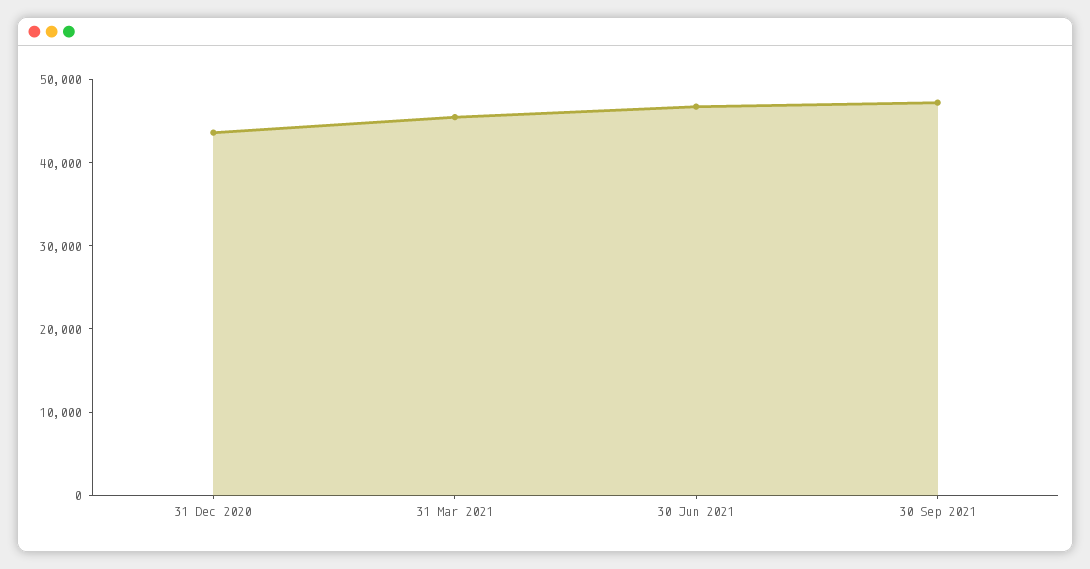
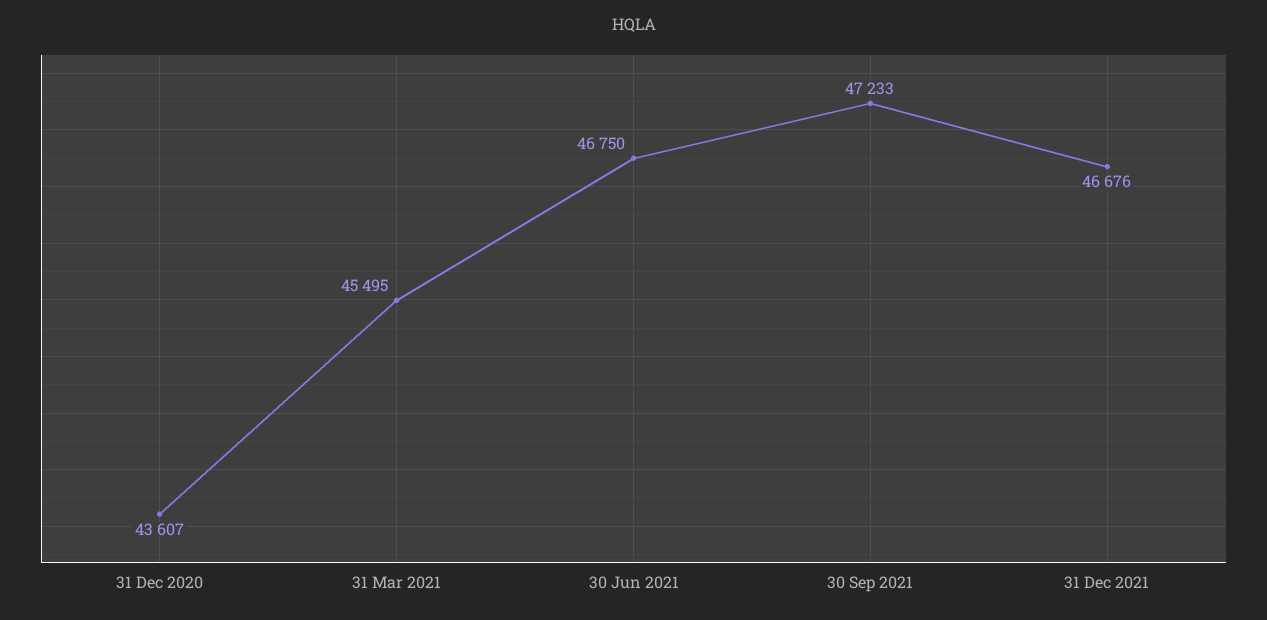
31 Dec 2021: none -> 46676

